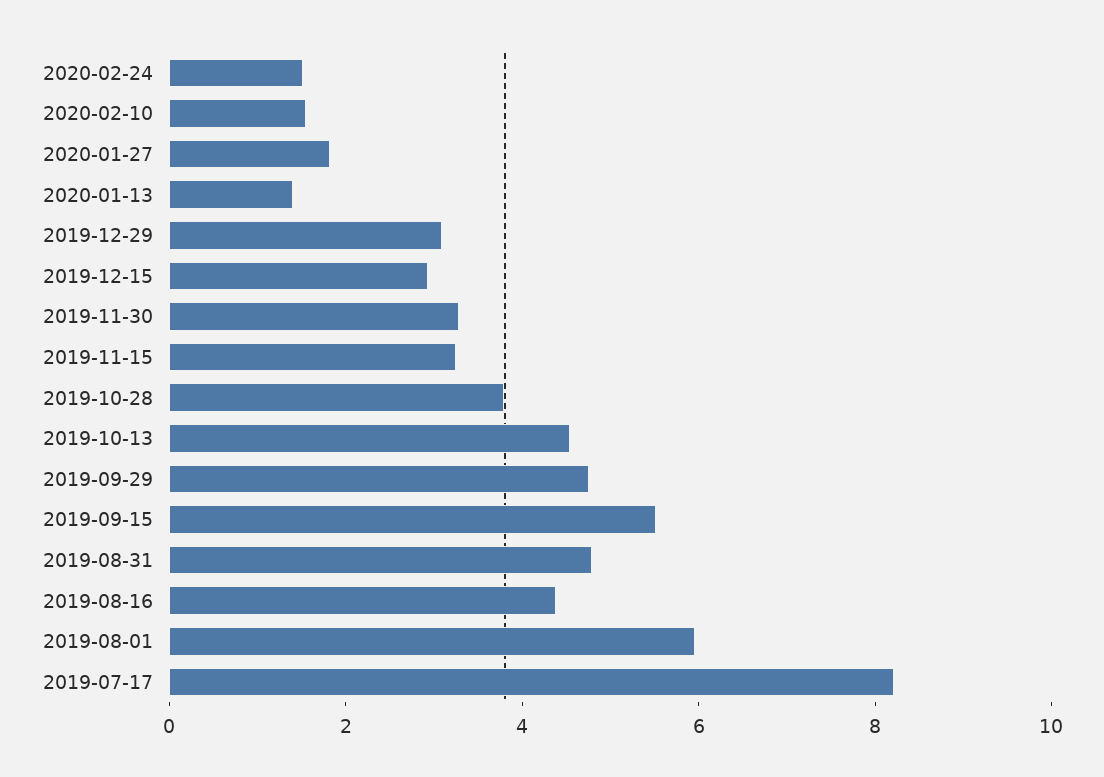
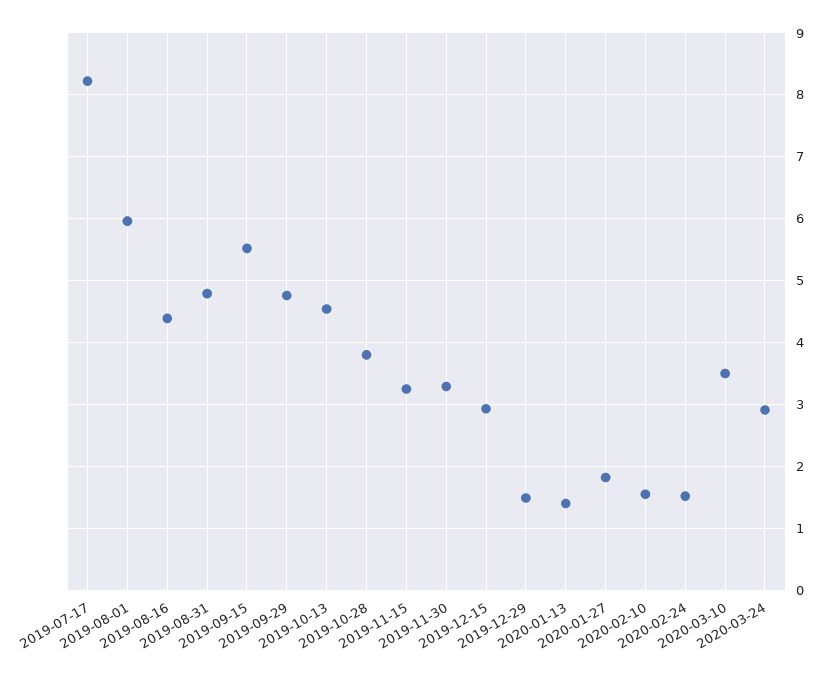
2019-12-29: 3 -> 1.5
2020-03-10: none -> 3.5
2020-03-24: none -> 2.9

